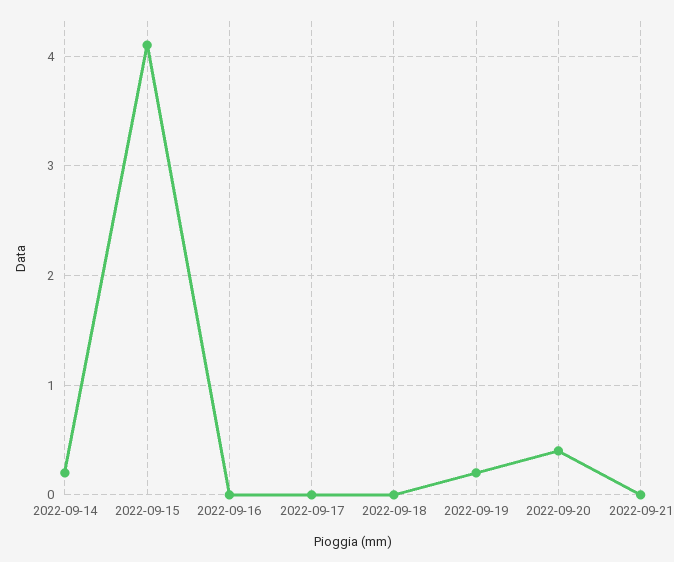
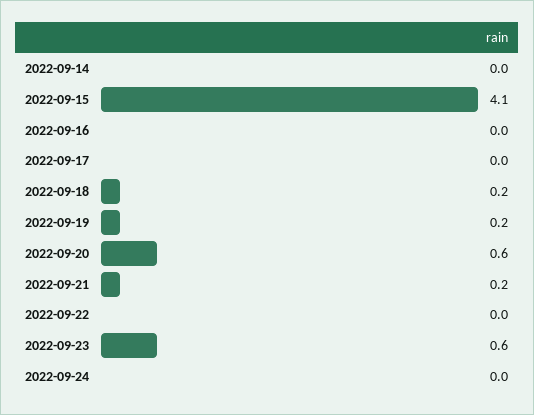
2022-09-14: 0.2 -> 0
2022-09-18: 0 -> 0.2
2022-09-20: 0.4 -> 0.6
2022-09-21: 0 -> 0.2
2022-09-22: none -> 0
2022-09-23: none -> 0.6
2022-09-24: none -> 0

